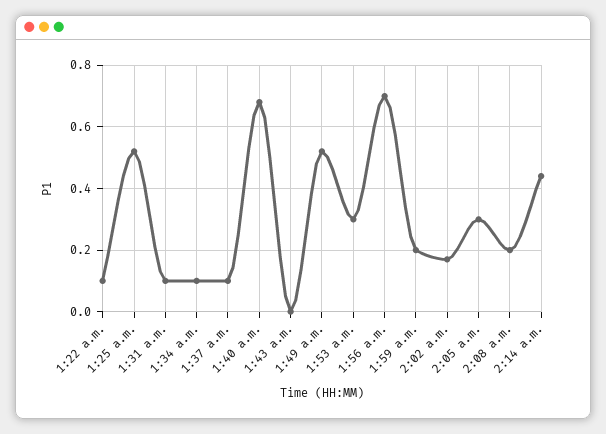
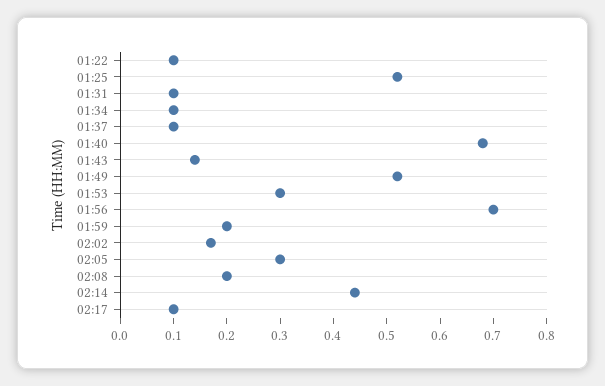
1:43 a.m.: 0 -> 0.15
02:17: none -> 0.1

